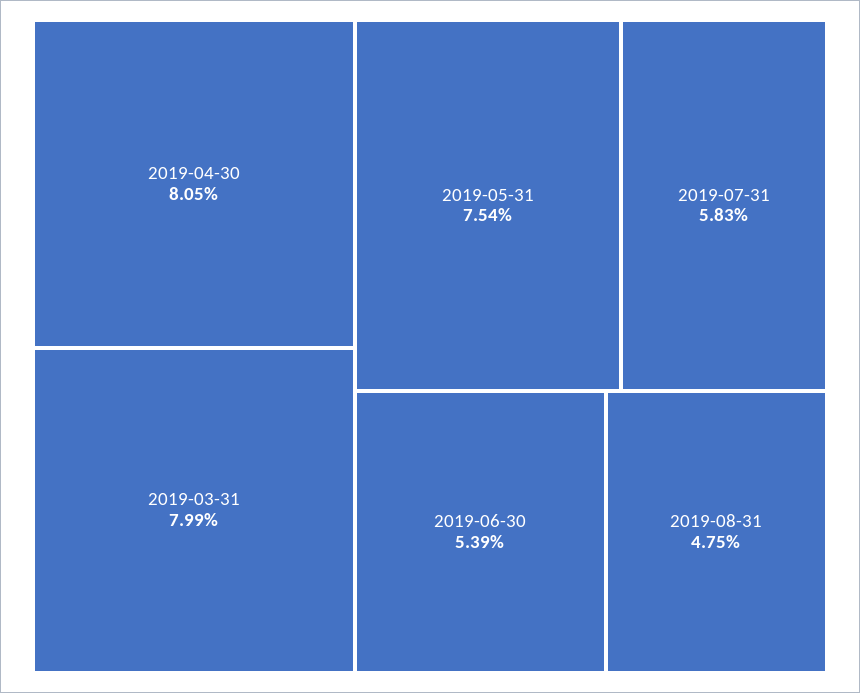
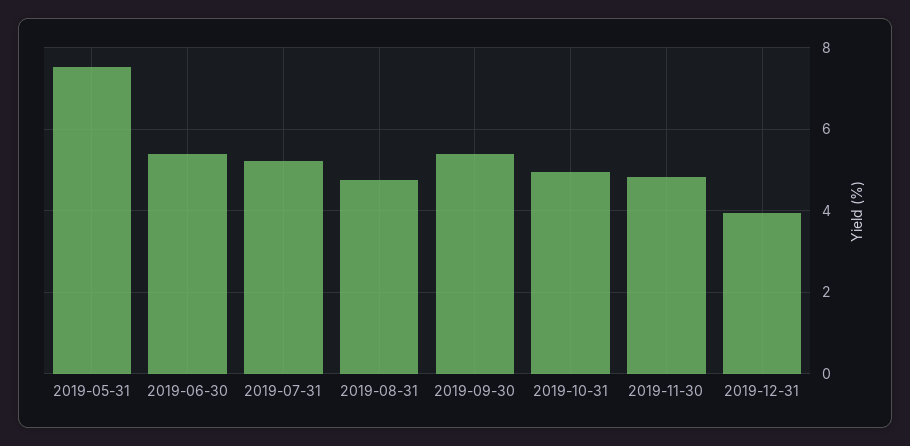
2019-04-30: 8.05 -> none
2019-03-31: 7.99 -> none
2019-07-31: 5.83 -> 5.2
2019-09-30: none -> 5.4
2019-10-31: none -> 5
2019-11-30: none -> 4.8
2019-12-31: none -> 4

